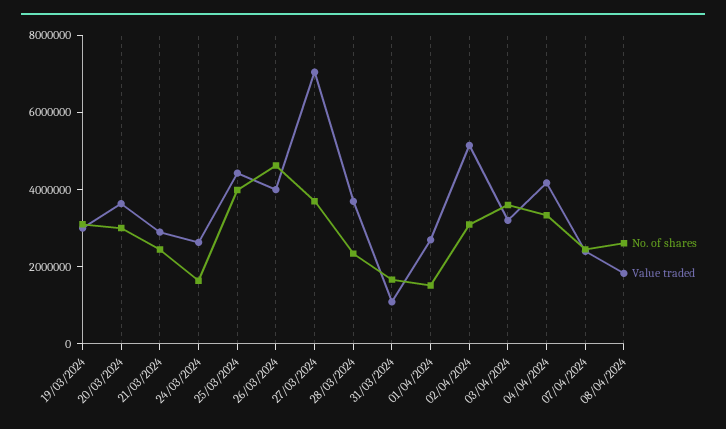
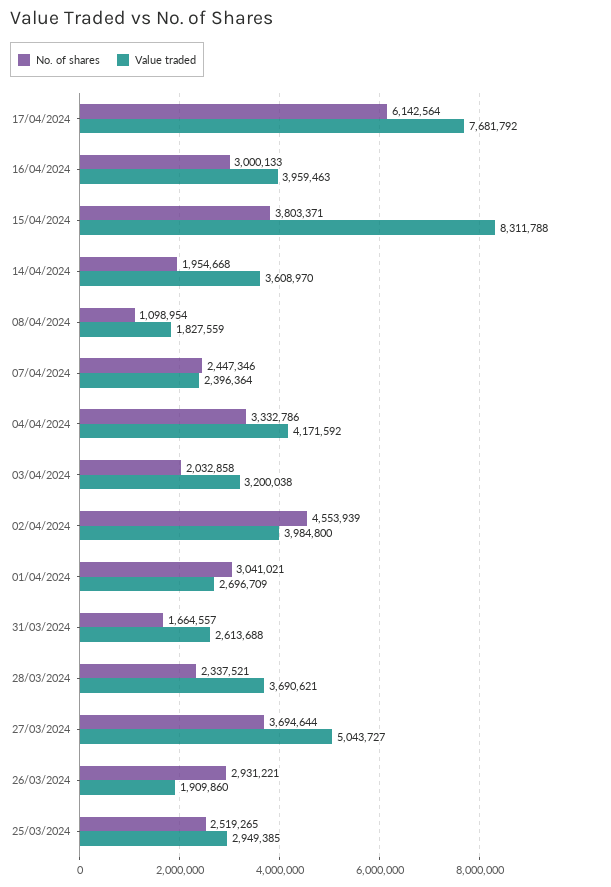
No. of shares, 19/03/2024: 3000000 -> none
Value traded, 19/03/2024: 3000000 -> none
No. of shares, 20/03/2024: 3000000 -> none
Value traded, 20/03/2024: 3500000 -> none
No. of shares, 21/03/2024: 2500000 -> none
Value traded, 21/03/2024: 3000000 -> none
No. of shares, 24/03/2024: 1500000 -> none
Value traded, 24/03/2024: 2500000 -> none
No. of shares, 25/03/2024: 4000000 -> 2519265
Value traded, 25/03/2024: 4500000 -> 2949385
No. of shares, 26/03/2024: 4500000 -> 2931221
Value traded, 26/03/2024: 4000000 -> 1909860
Value traded, 27/03/2024: 7000000 -> 5043727
Value traded, 31/03/2024: 1000000 -> 2613688
No. of shares, 01/04/2024: 1500000 -> 3041021
No. of shares, 02/04/2024: 3000000 -> 4553939
Value traded, 02/04/2024: 5000000 -> 3984800
No. of shares, 03/04/2024: 3500000 -> 2032858
No. of shares, 08/04/2024: 2500000 -> 1098954
No. of shares, 17/04/2024: none -> 6142564
Value traded, 17/04/2024: none -> 7681792
No. of shares, 16/04/2024: none -> 3000133
Value traded, 16/04/2024: none -> 3959463
No. of shares, 15/04/2024: none -> 3803371
Value traded, 15/04/2024: none -> 8311788
No. of shares, 14/04/2024: none -> 1954668
Value traded, 14/04/2024: none -> 3608970

